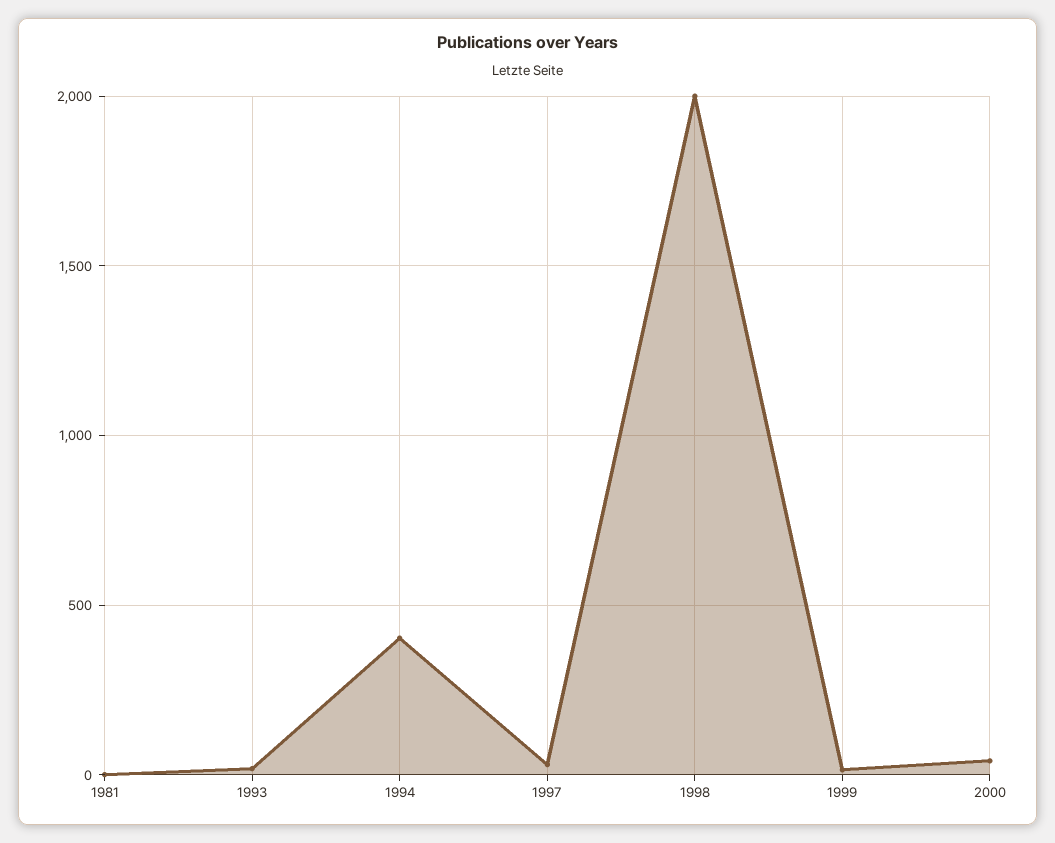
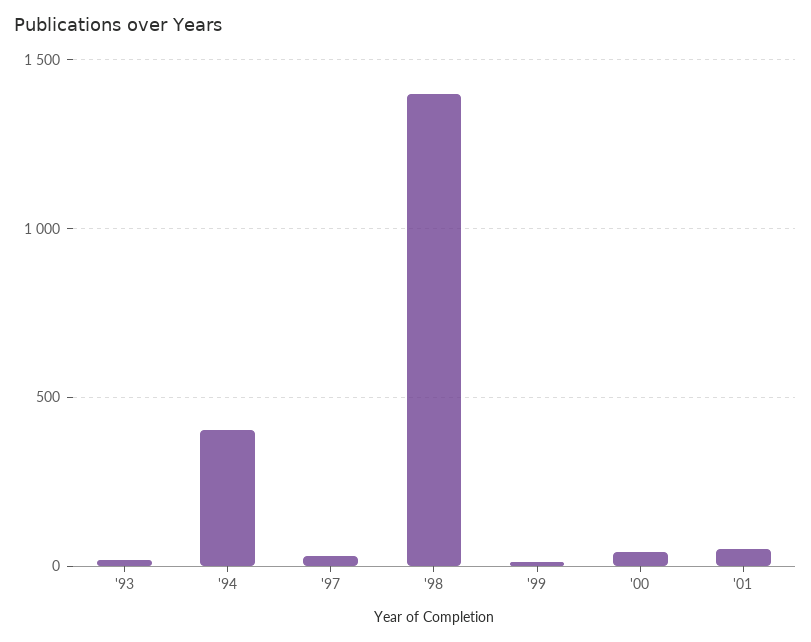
1981: 0 -> none
1998: 2000 -> 1400
'01: none -> 50

